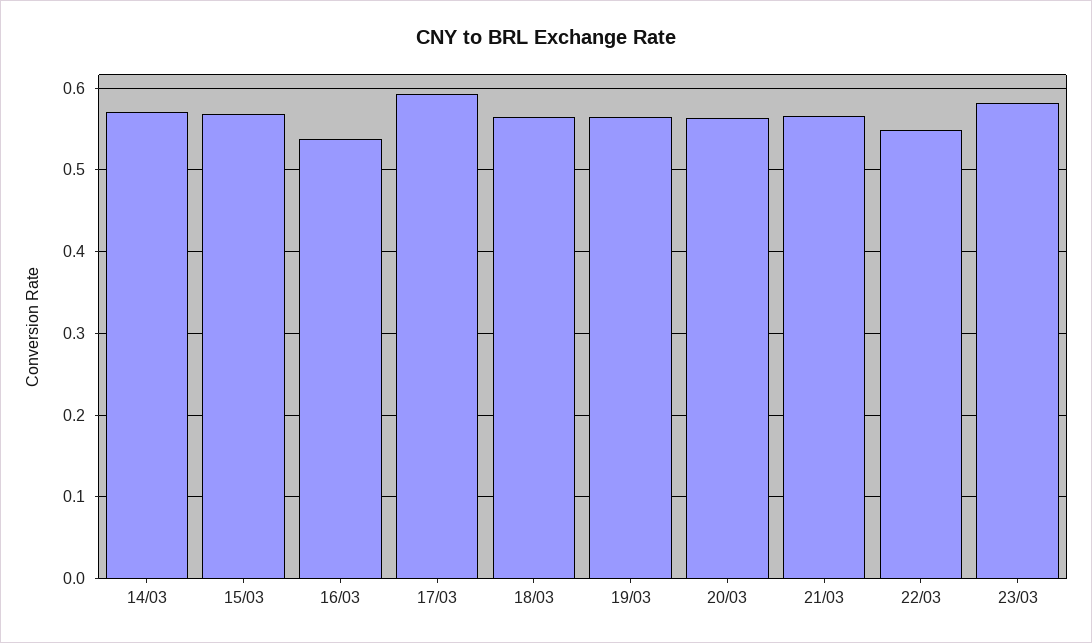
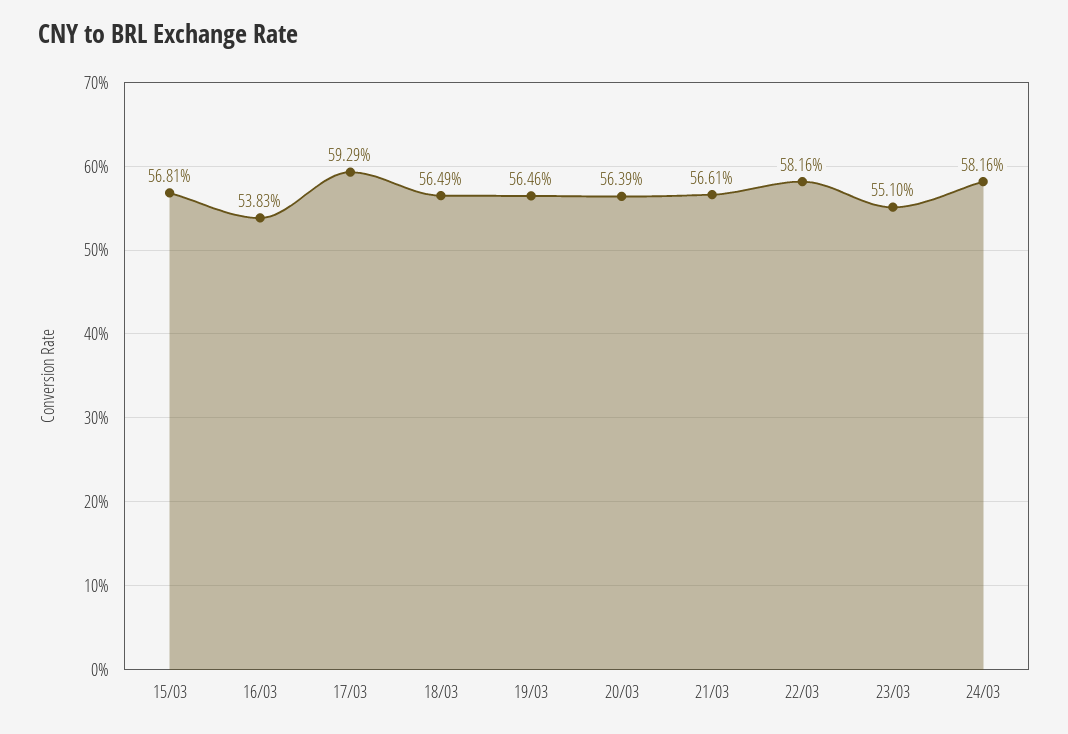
14/03: 0.57 -> none
22/03: 0.55 -> 0.5816
23/03: 0.58 -> 0.551
24/03: none -> 0.5816

